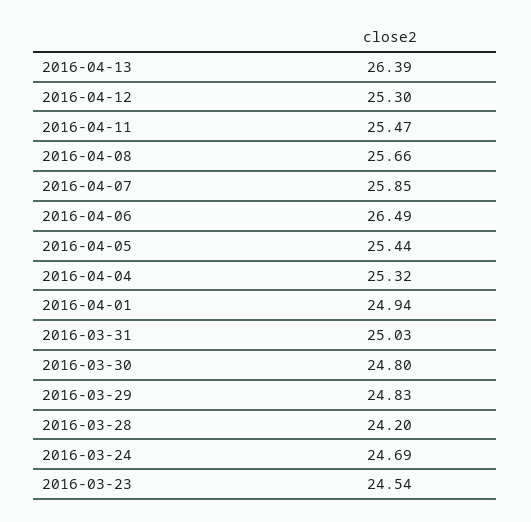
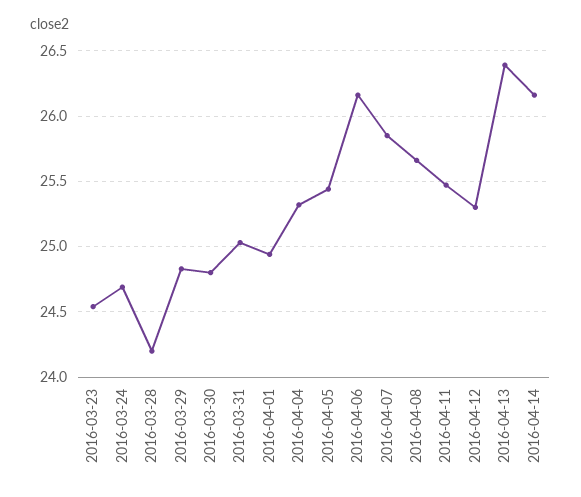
2016-04-06: 26.49 -> 26.15
2016-04-14: none -> 26.15

